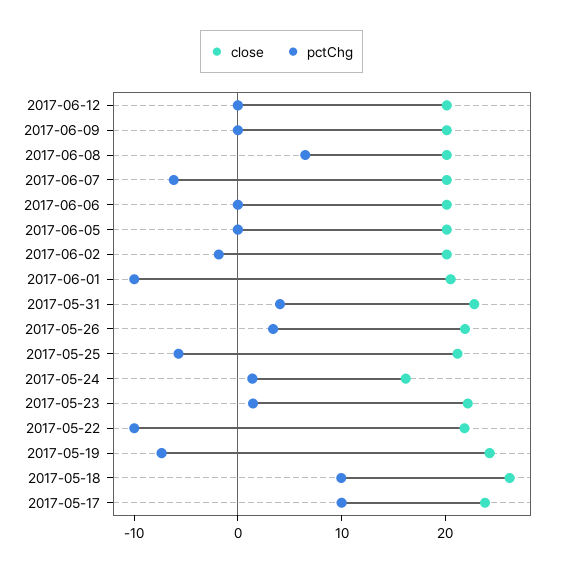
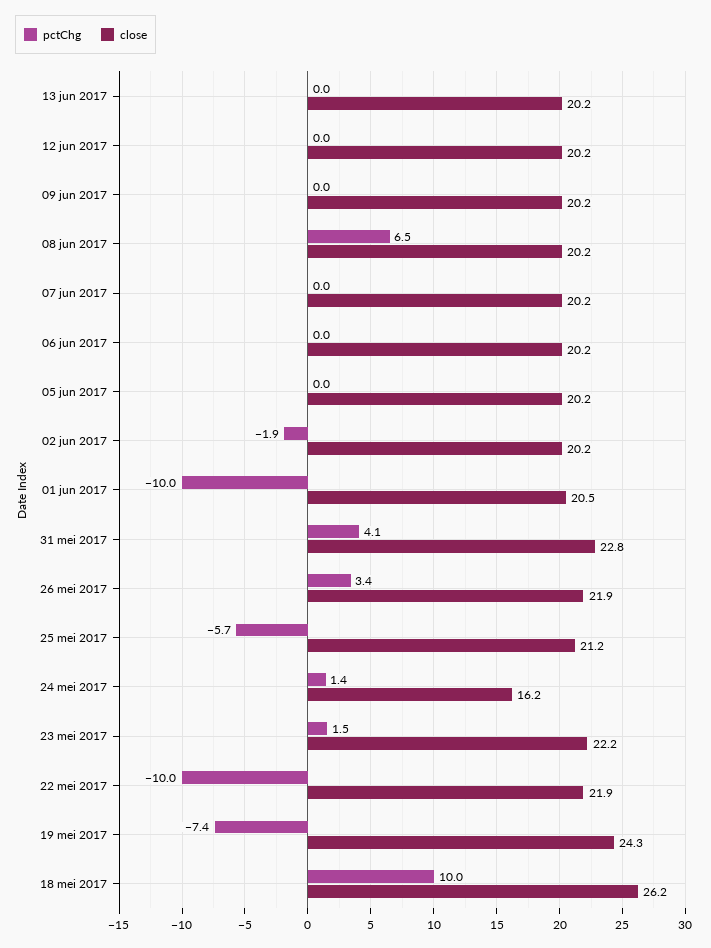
pctChg, 2017-06-07: -6 -> 0
close, 2017-05-17: 24 -> none
pctChg, 2017-05-17: 10 -> none
pctChg, 13 jun 2017: none -> 0
close, 13 jun 2017: none -> 20.2

